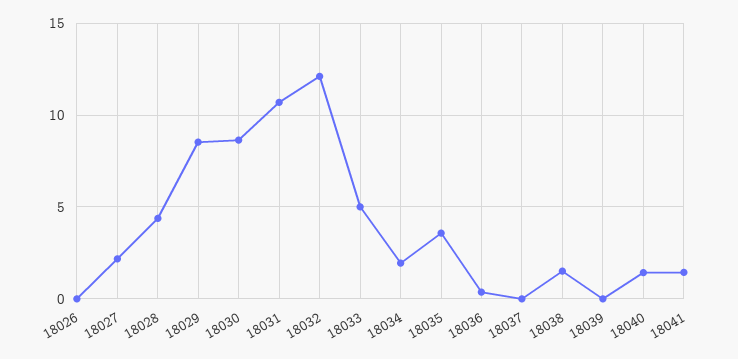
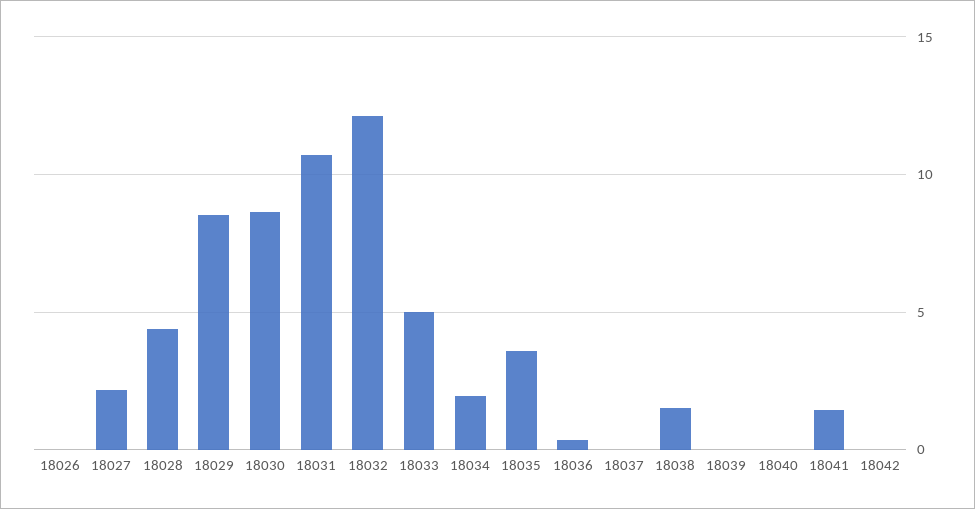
18040: 1.5 -> 0
18042: none -> 0

